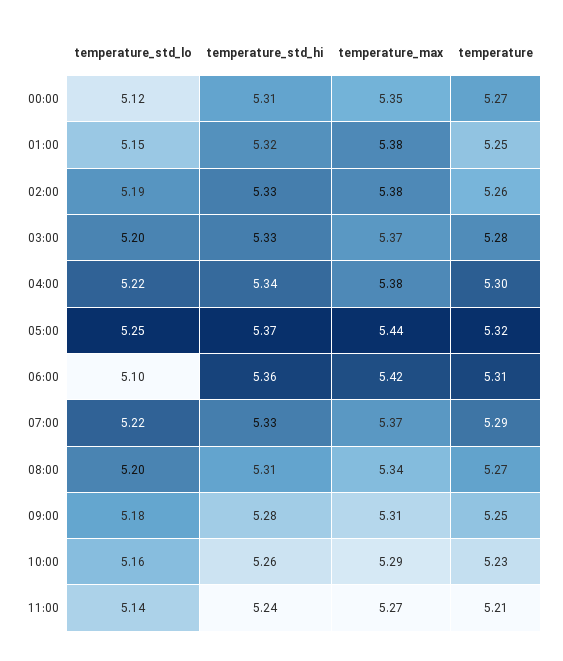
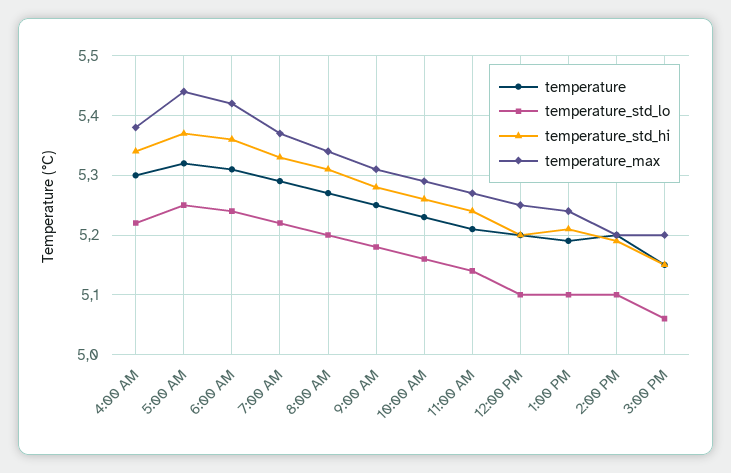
temperature_std_lo, 00:00: 5.12 -> none
temperature_std_hi, 00:00: 5.31 -> none
temperature_max, 00:00: 5.35 -> none
temperature, 00:00: 5.27 -> none
temperature_std_lo, 01:00: 5.15 -> none
temperature_std_hi, 01:00: 5.32 -> none
temperature_max, 01:00: 5.38 -> none
temperature, 01:00: 5.25 -> none
temperature_std_lo, 02:00: 5.19 -> none
temperature_std_hi, 02:00: 5.33 -> none
temperature_max, 02:00: 5.38 -> none
temperature, 02:00: 5.26 -> none
temperature_std_lo, 03:00: 5.2 -> none
temperature_std_hi, 03:00: 5.33 -> none
temperature_max, 03:00: 5.37 -> none
temperature, 03:00: 5.28 -> none
temperature_std_lo, 06:00: 5.1 -> 5.25
temperature, 12:00 PM: none -> 5.2
temperature_std_lo, 12:00 PM: none -> 5.1
temperature_std_hi, 12:00 PM: none -> 5.2
temperature_max, 12:00 PM: none -> 5.25
temperature, 1:00 PM: none -> 5.2
temperature_std_lo, 1:00 PM: none -> 5.1
temperature_std_hi, 1:00 PM: none -> 5.2
temperature_max, 1:00 PM: none -> 5.25
temperature, 2:00 PM: none -> 5.2
temperature_std_lo, 2:00 PM: none -> 5.1
temperature_std_hi, 2:00 PM: none -> 5.2
temperature_max, 2:00 PM: none -> 5.2
temperature, 3:00 PM: none -> 5.15
temperature_std_lo, 3:00 PM: none -> 5.05
temperature_std_hi, 3:00 PM: none -> 5.15
temperature_max, 3:00 PM: none -> 5.2

